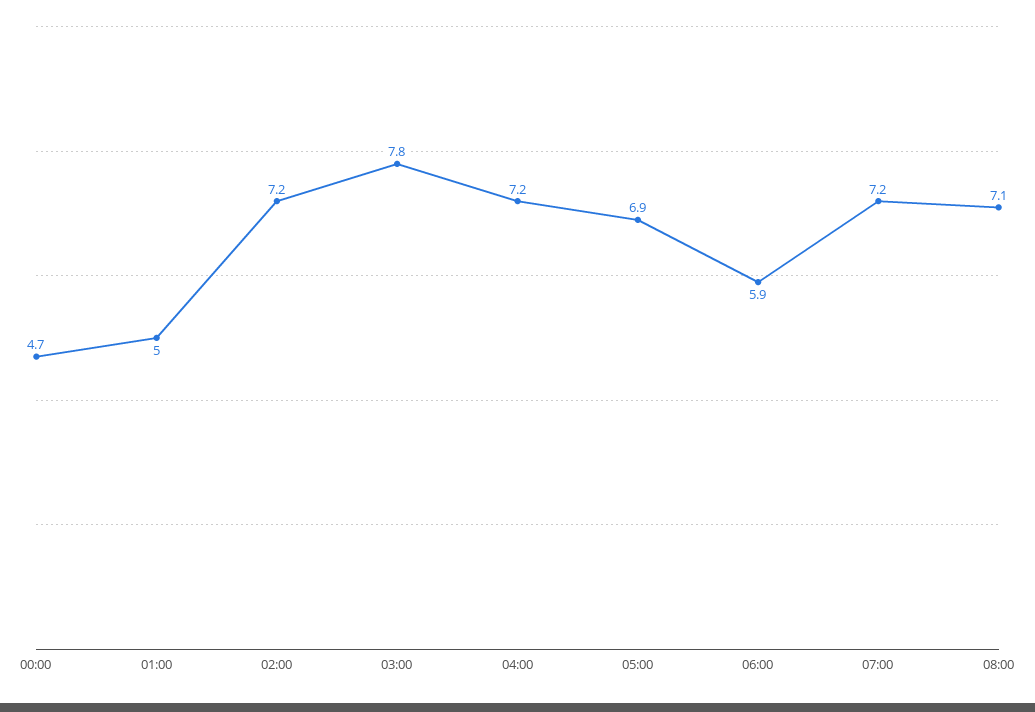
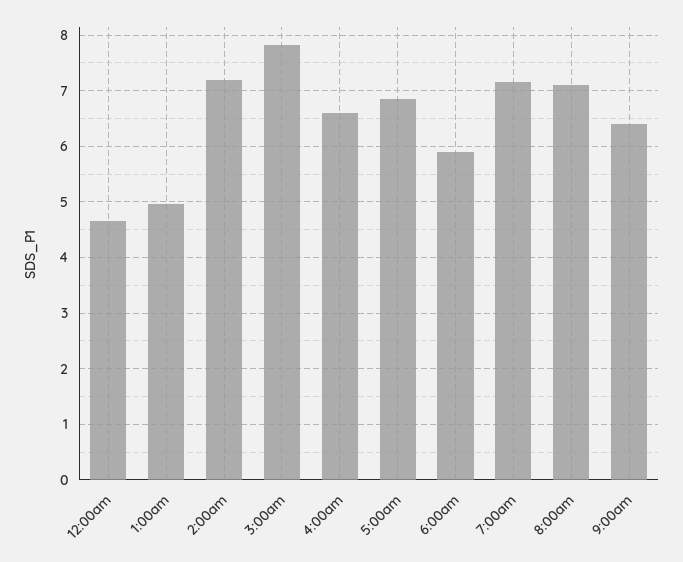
04:00: 7.2 -> 6.6
9:00am: none -> 6.4

